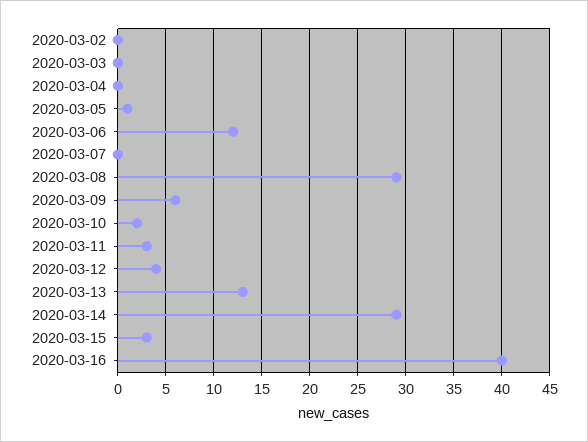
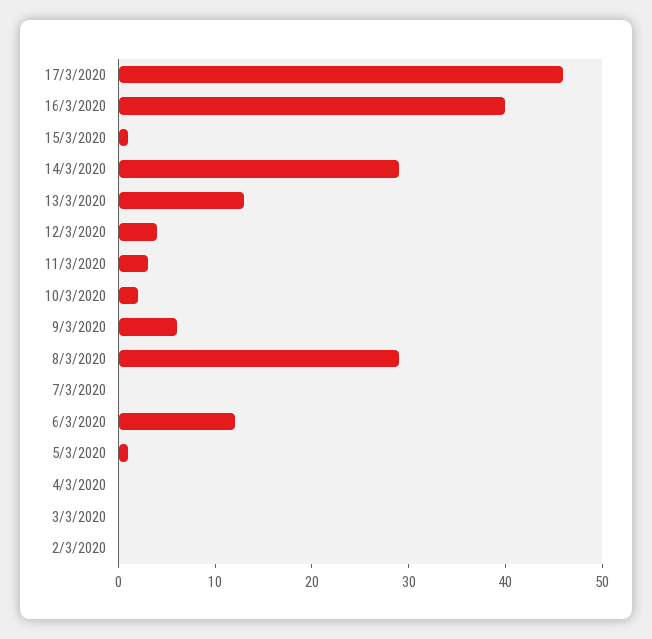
2020-03-15: 3 -> 1
17/3/2020: none -> 46

